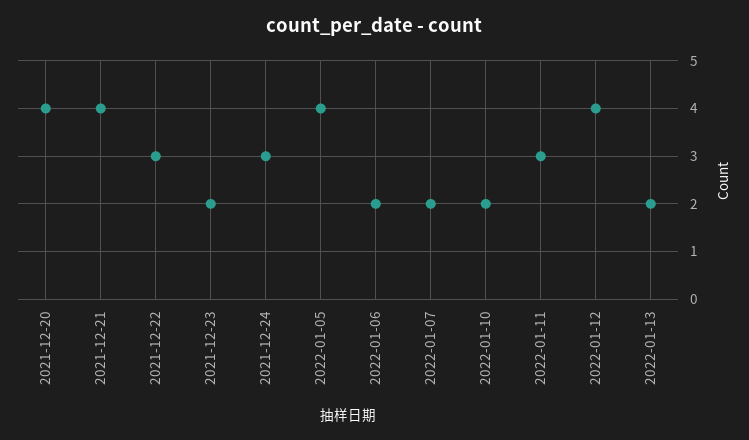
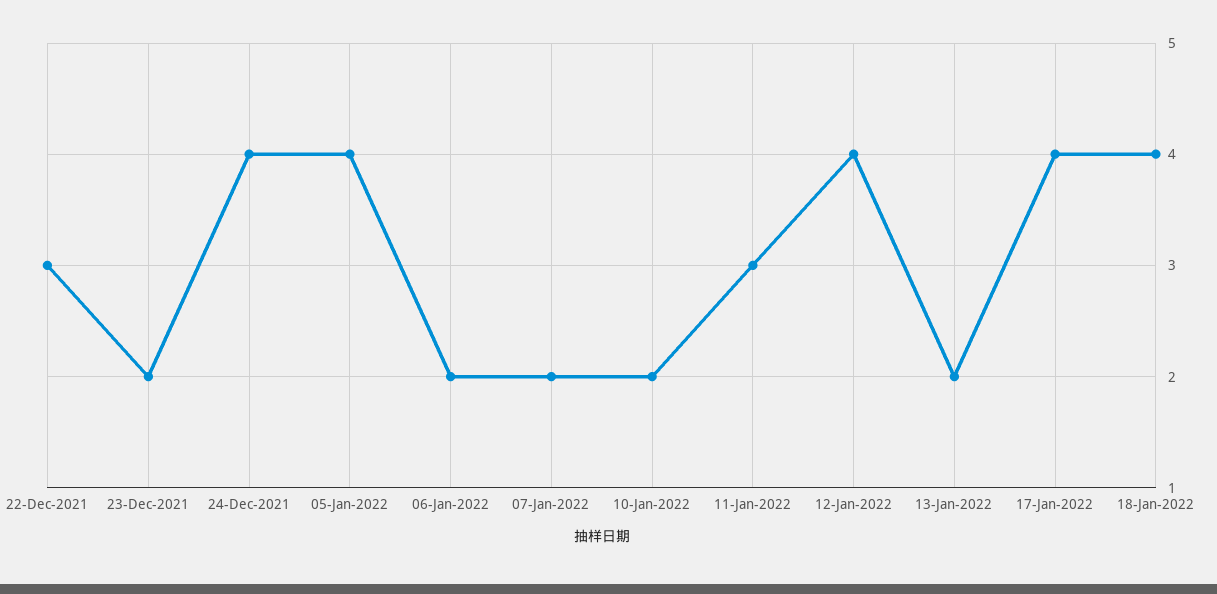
2021-12-20: 4 -> none
2021-12-21: 4 -> none
2021-12-24: 3 -> 4
17-Jan-2022: none -> 4
18-Jan-2022: none -> 4

